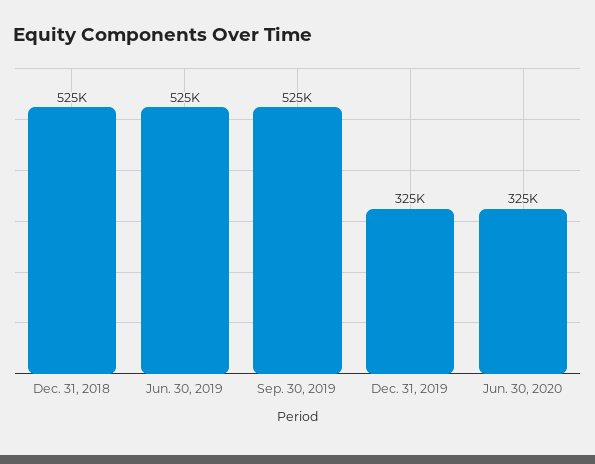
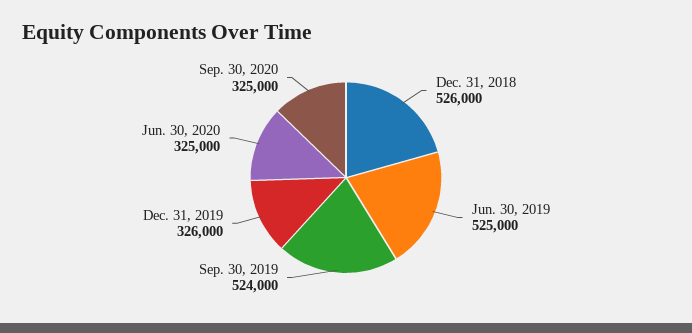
Dec. 31, 2018: 525000 -> 526000
Sep. 30, 2019: 525000 -> 524000
Dec. 31, 2019: 325000 -> 326000
Sep. 30, 2020: none -> 325000

